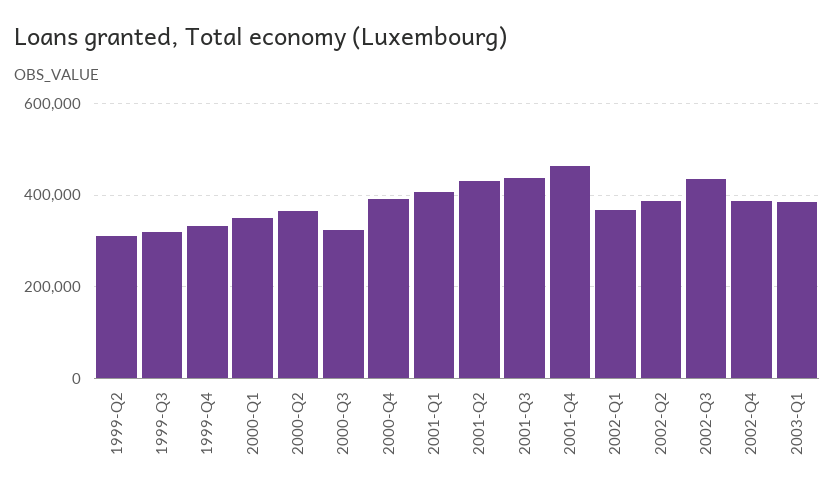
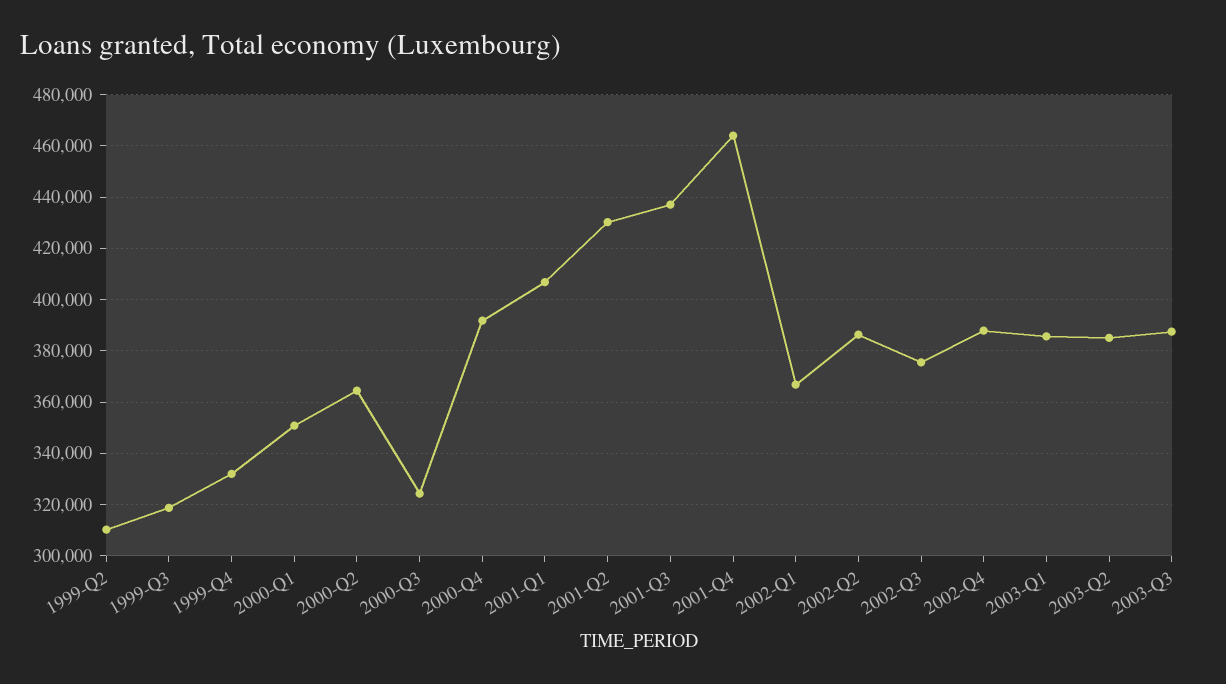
2002-Q3: 440000 -> 375000
2003-Q2: none -> 385000
2003-Q3: none -> 387500

